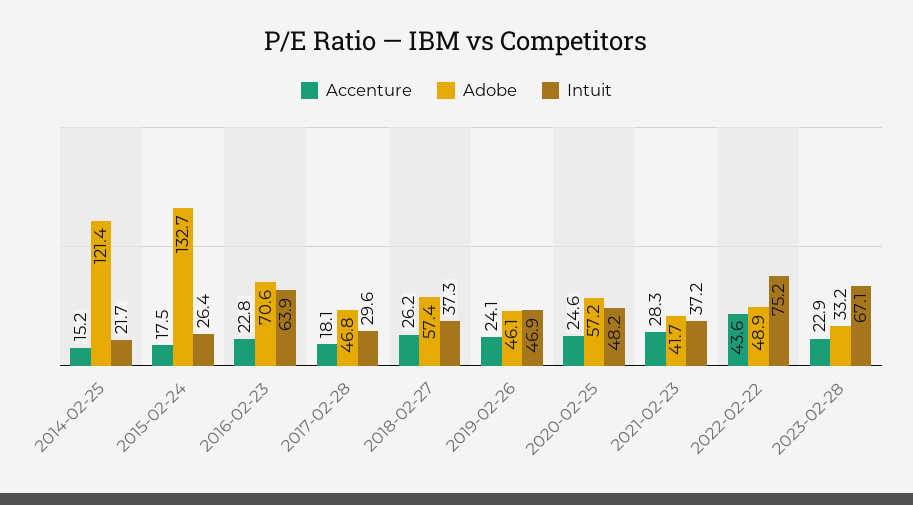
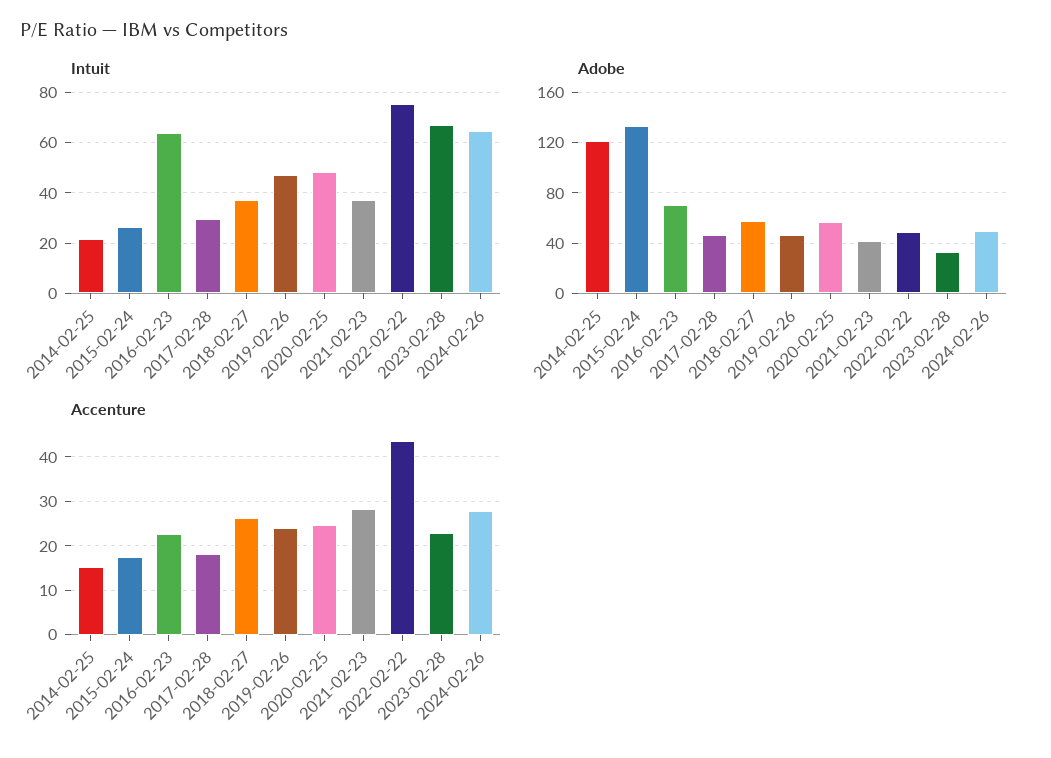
Intuit, 2024-02-26: none -> 65
Adobe, 2024-02-26: none -> 50
Accenture, 2024-02-26: none -> 28

